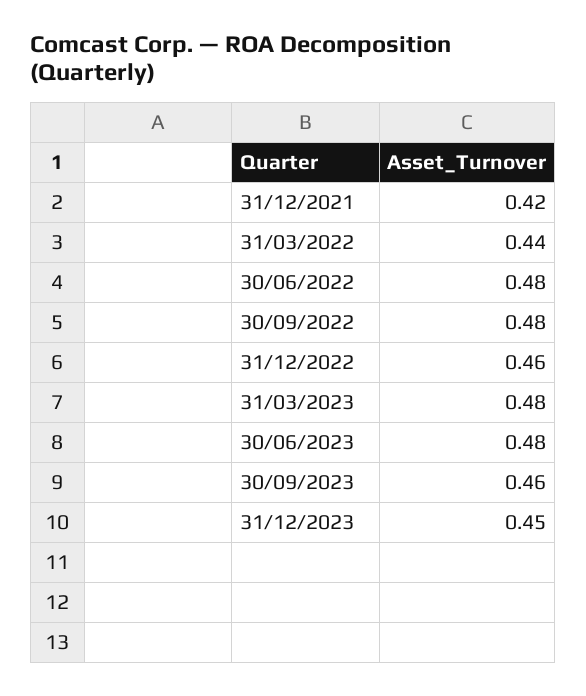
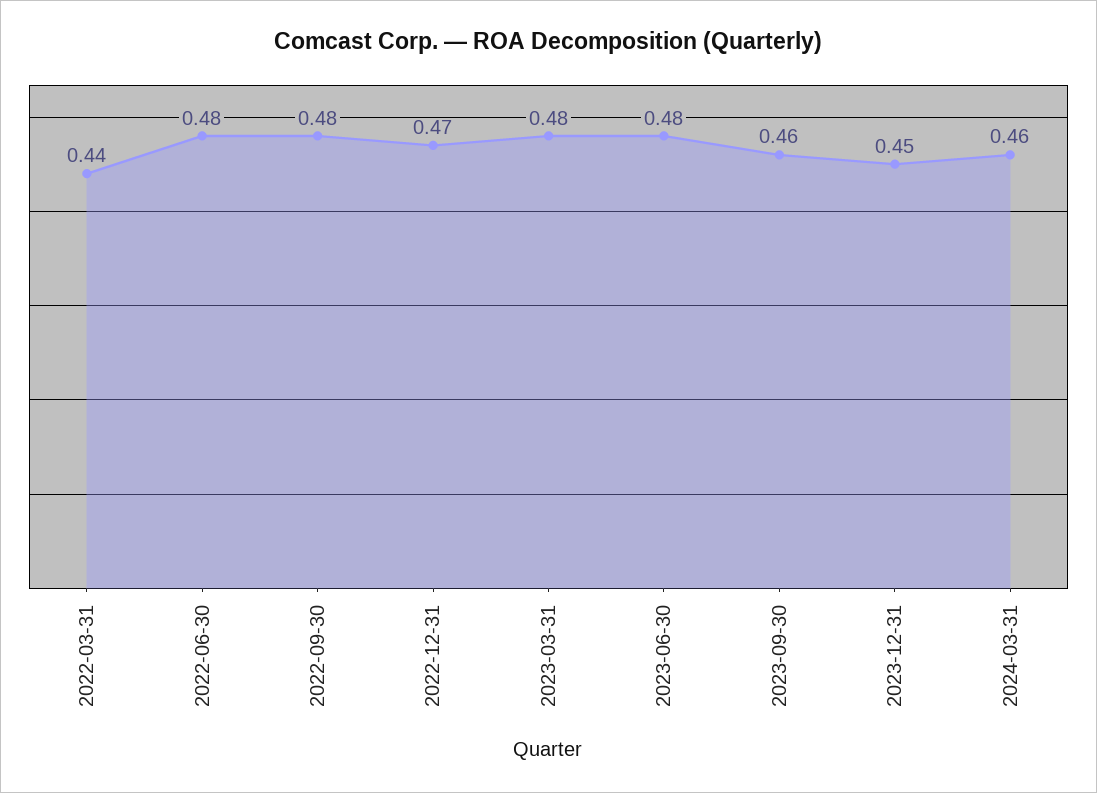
31/12/2021: 0.42 -> none
31/12/2022: 0.46 -> 0.47
2024-03-31: none -> 0.46

